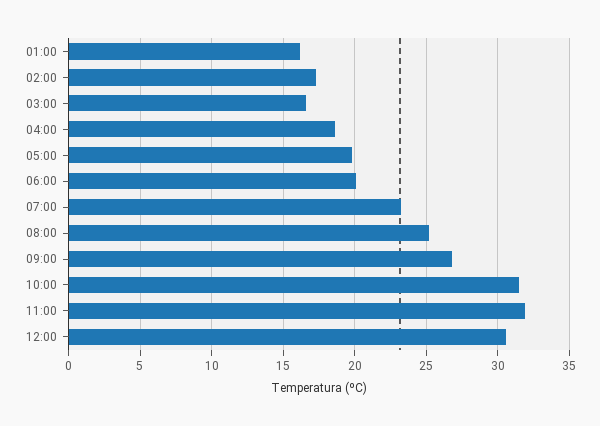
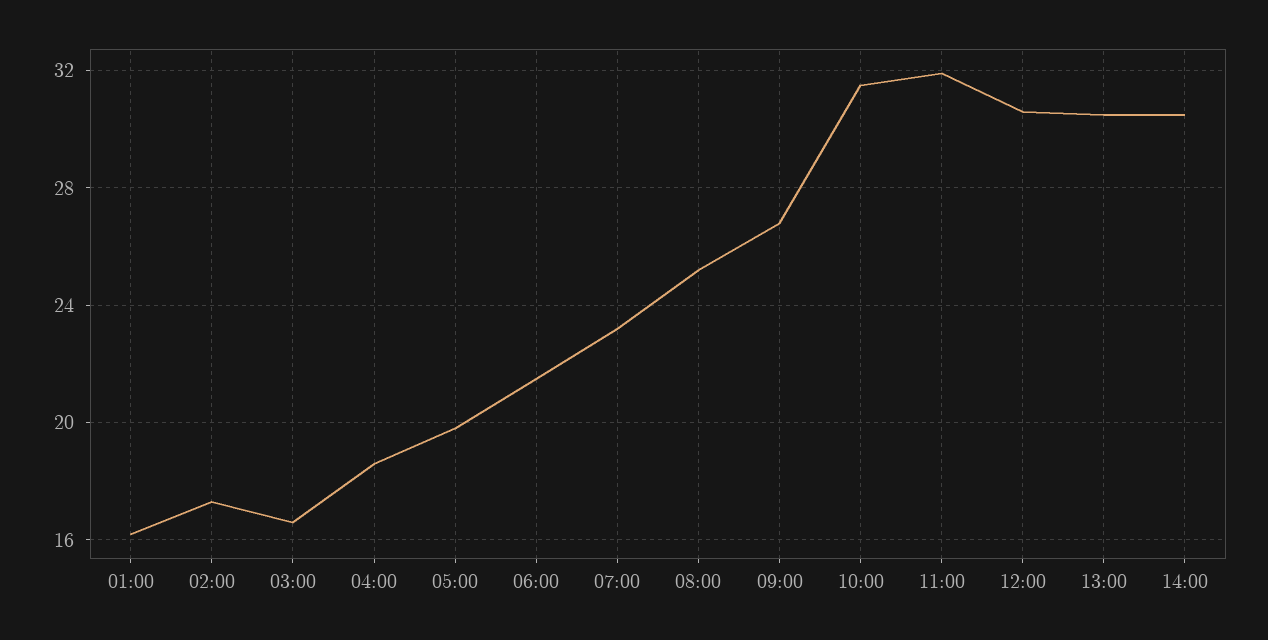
06:00: 20 -> 21.5
13:00: none -> 30.5
14:00: none -> 30.5

